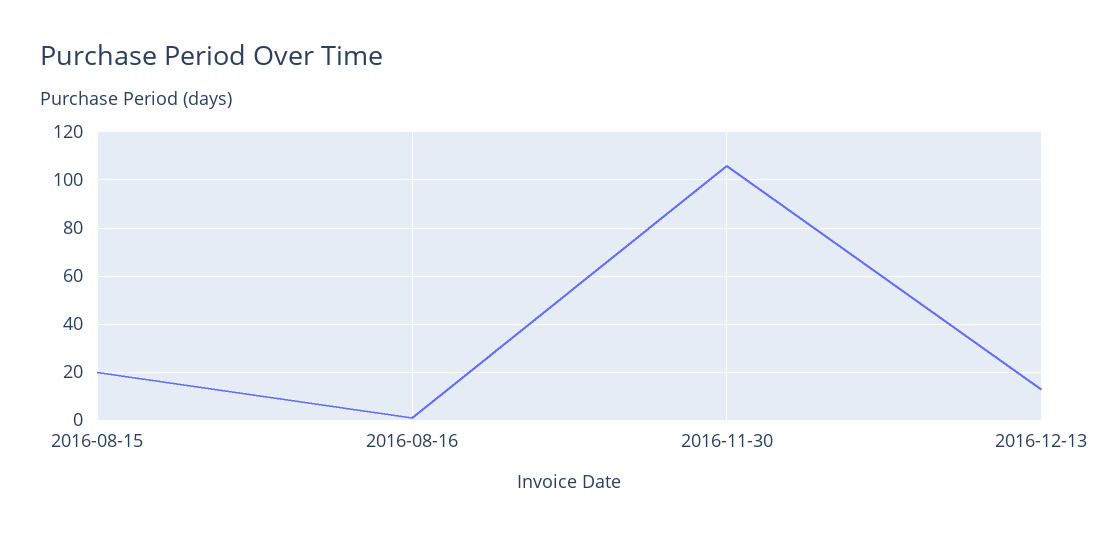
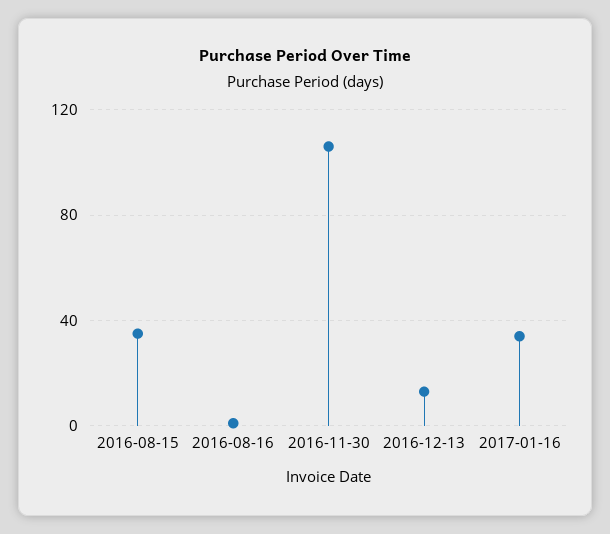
2016-08-15: 20 -> 35
2017-01-16: none -> 35

